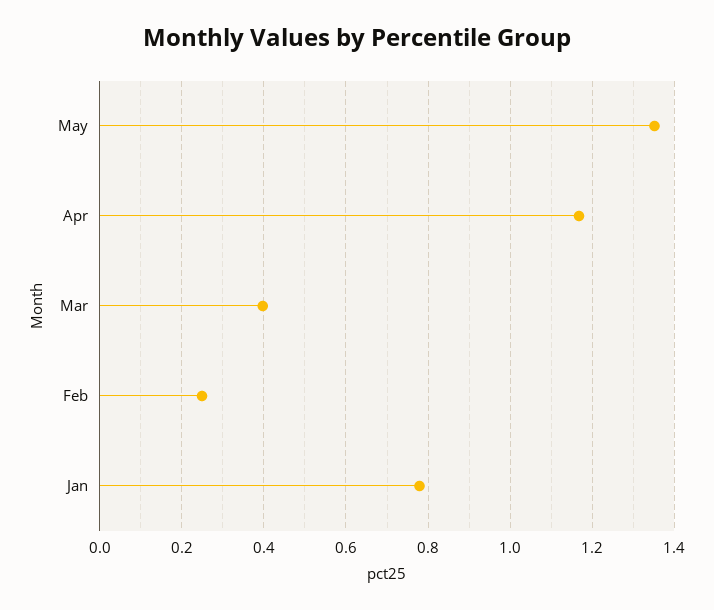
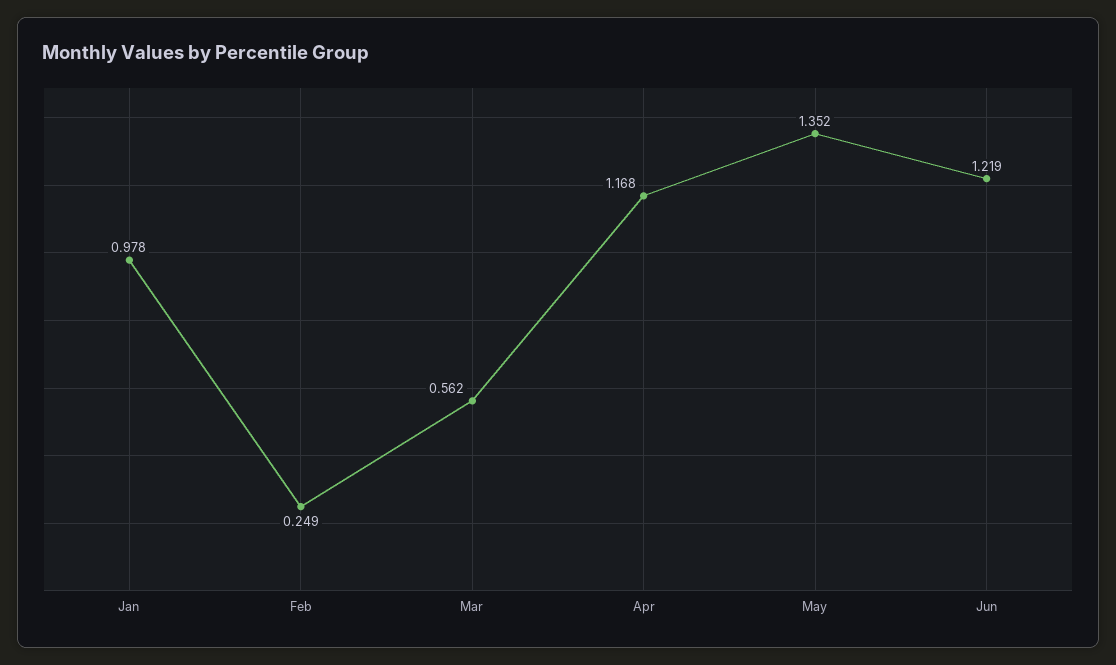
Mar: 0.4 -> 0.562
Jan: 0.78 -> 0.978
Jun: none -> 1.219

